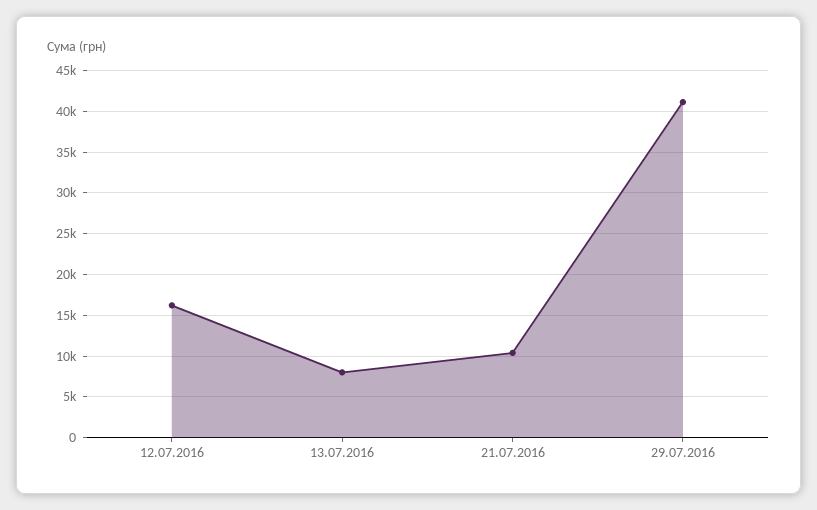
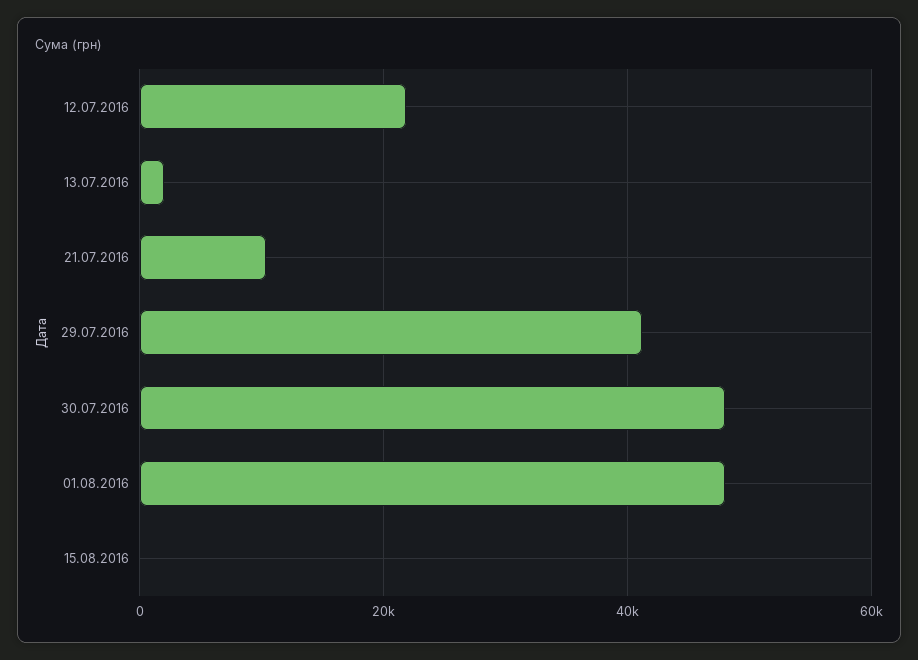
12.07.2016: 16000 -> 22000
13.07.2016: 8000 -> 2000
30.07.2016: none -> 48000
01.08.2016: none -> 48000
15.08.2016: none -> 0

